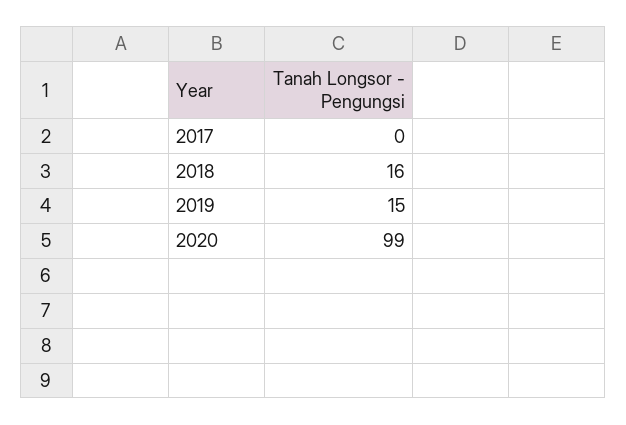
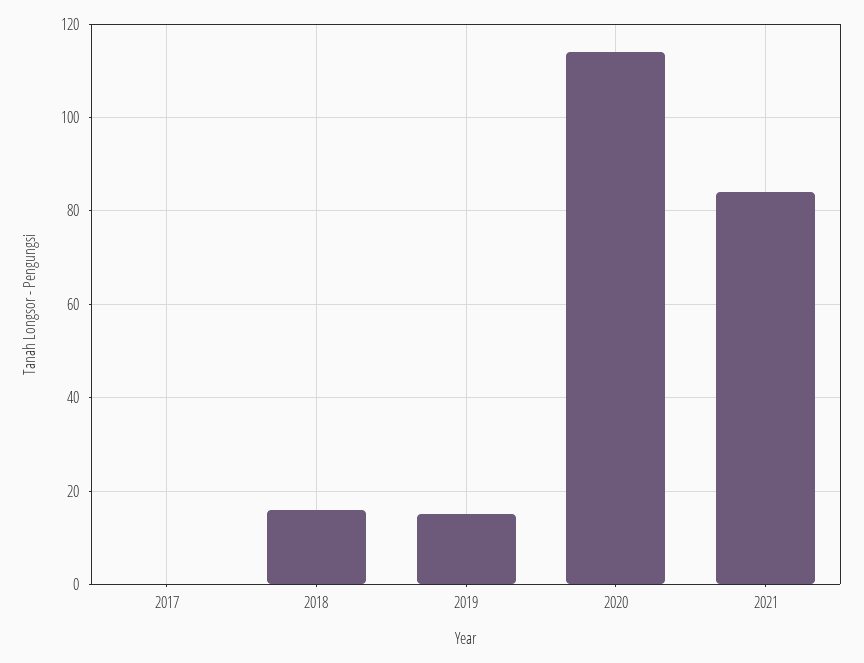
2020: 99 -> 115
2021: none -> 85

